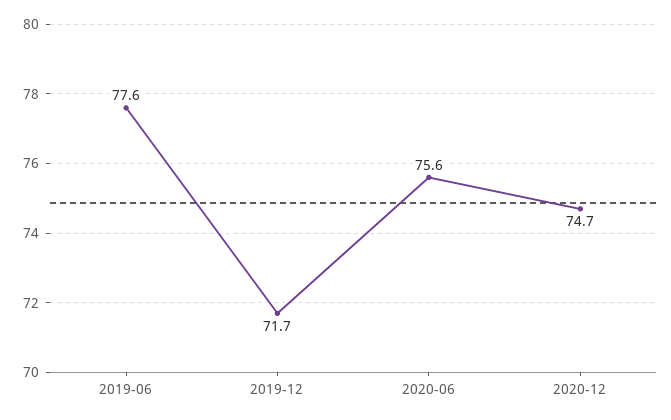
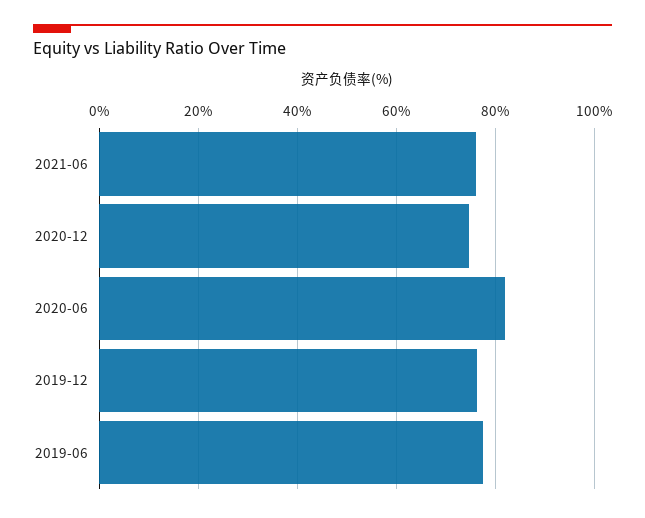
2019-12: 71.7 -> 76
2020-06: 75.6 -> 82
2021-06: none -> 76

